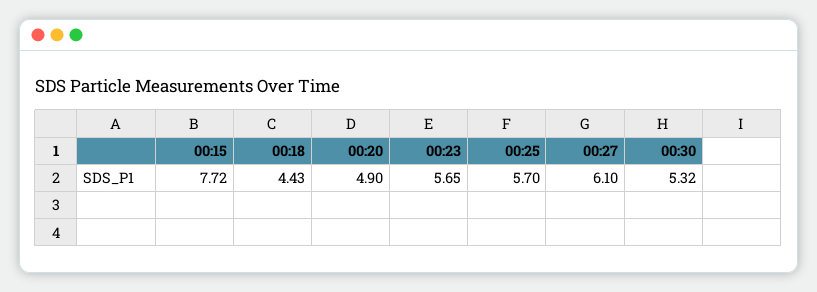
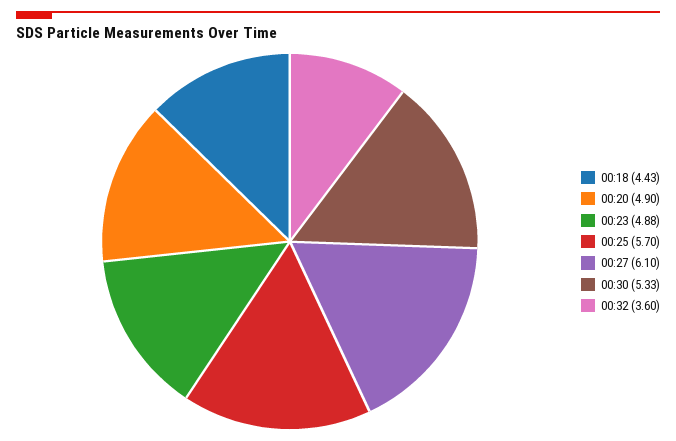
00:15: 7.72 -> none
00:23: 5.65 -> 4.88
00:30: 5.32 -> 5.33
00:32: none -> 3.6

